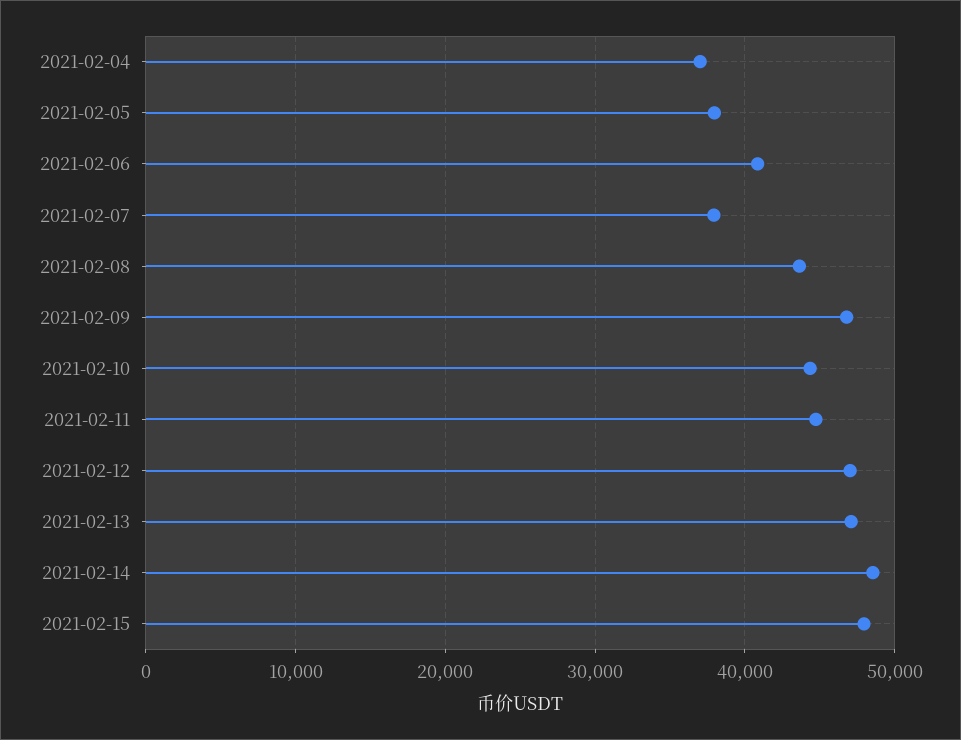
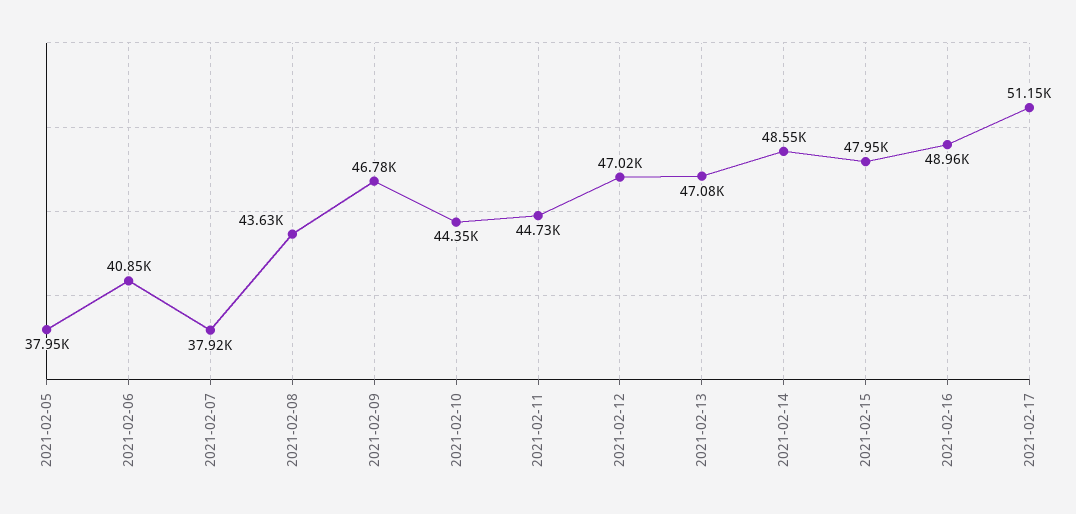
2021-02-04: 37000 -> none
2021-02-16: none -> 48960
2021-02-17: none -> 51150

